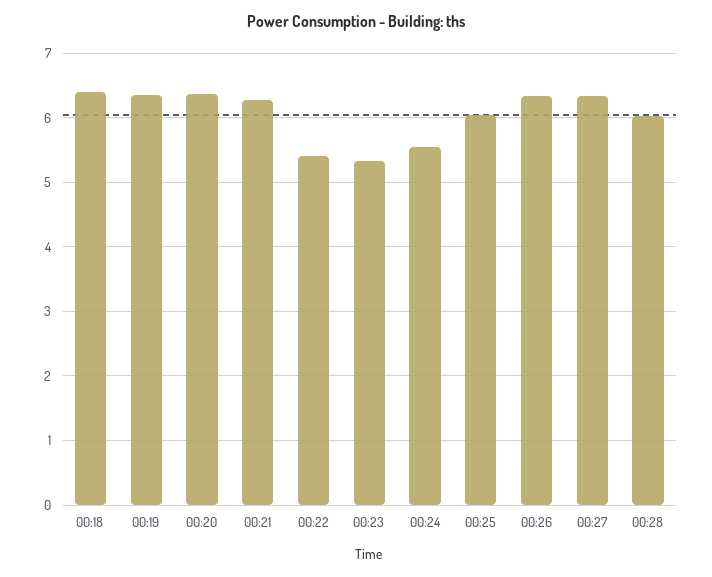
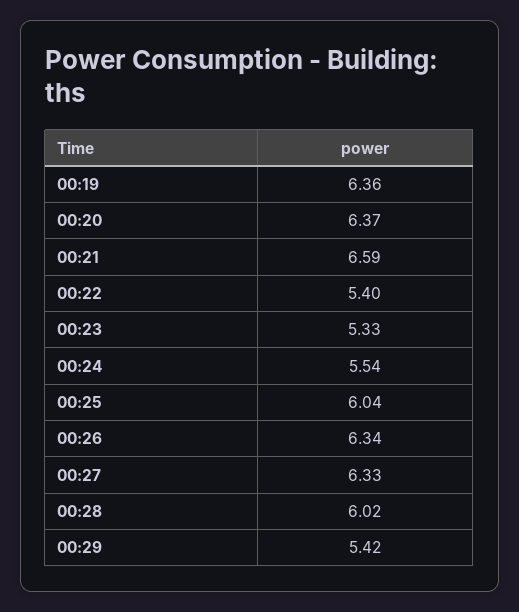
00:18: 6.4 -> none
00:21: 6.3 -> 6.59
00:29: none -> 5.42

